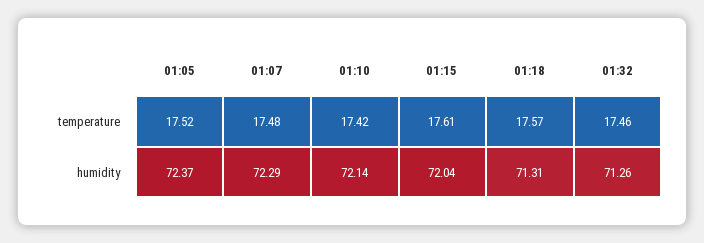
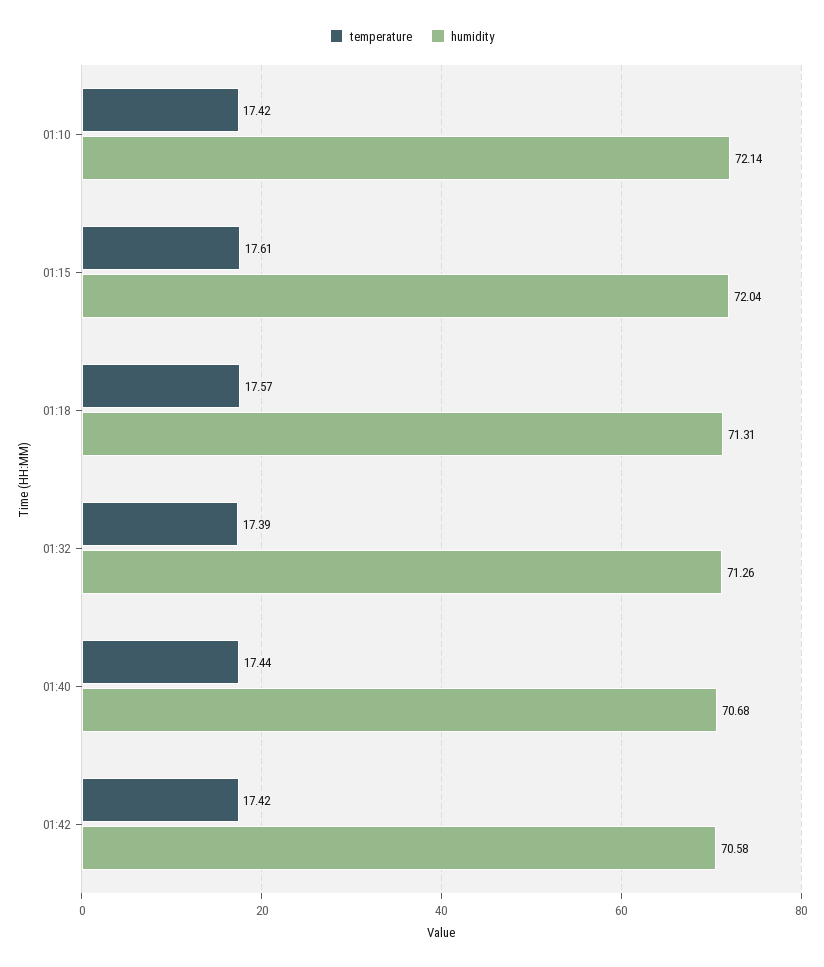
temperature, 01:05: 17.52 -> none
temperature, 01:07: 17.48 -> none
temperature, 01:32: 17.46 -> 17.39
humidity, 01:05: 72.37 -> none
humidity, 01:07: 72.29 -> none
temperature, 01:40: none -> 17.44
humidity, 01:40: none -> 70.68
temperature, 01:42: none -> 17.42
humidity, 01:42: none -> 70.58

